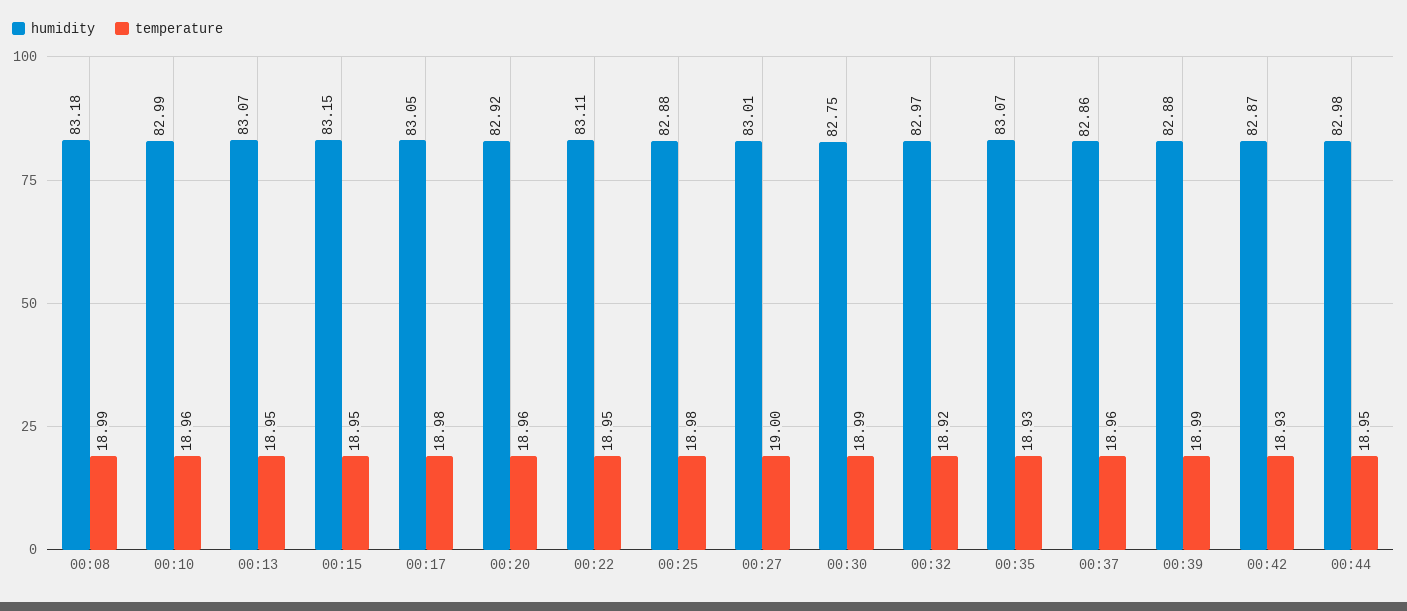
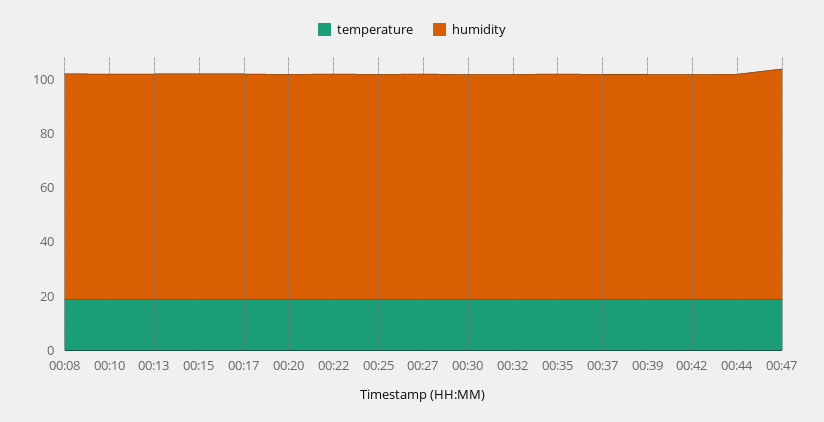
temperature, 00:47: none -> 20
humidity, 00:47: none -> 85

